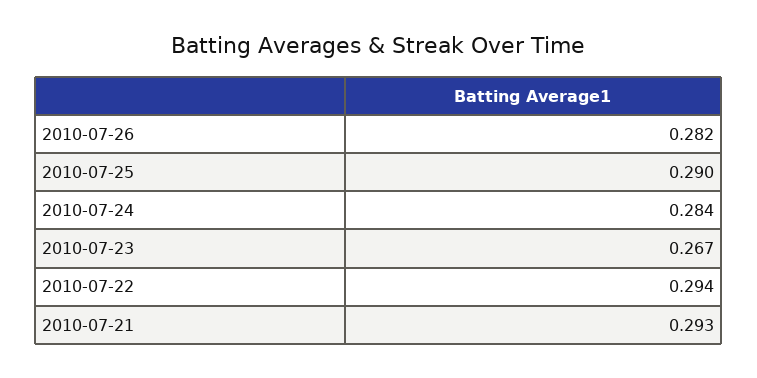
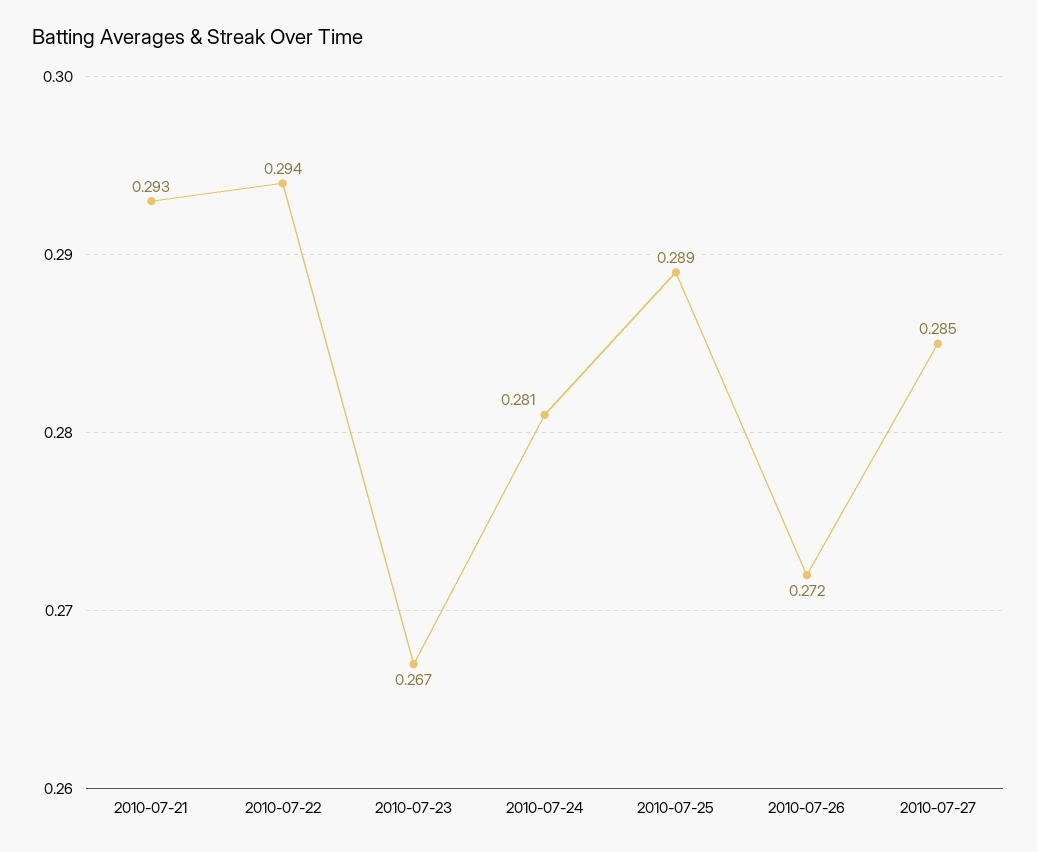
2010-07-26: 0.282 -> 0.272
2010-07-25: 0.29 -> 0.289
2010-07-24: 0.284 -> 0.281
2010-07-27: none -> 0.285

